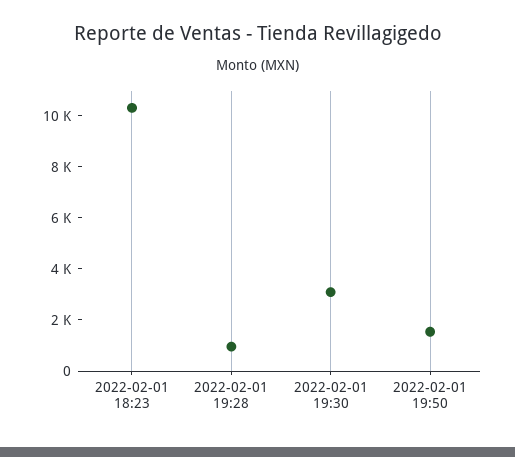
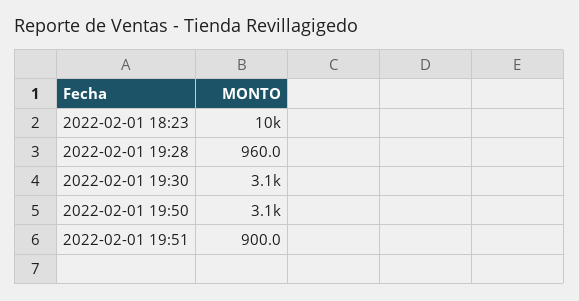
2022-02-01 19:50: 1500 -> 3100
2022-02-01 19:51: none -> 900

